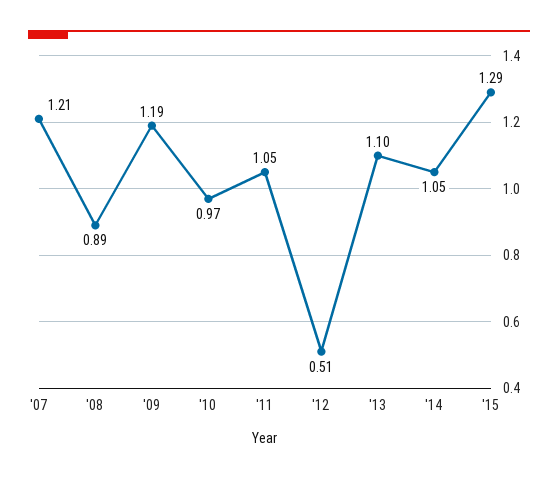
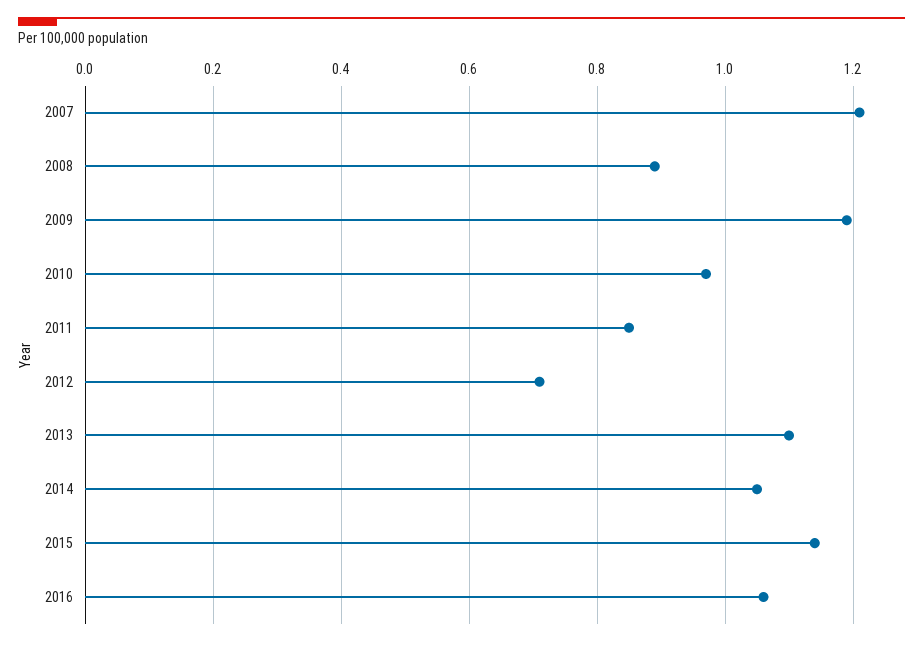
'11: 1.05 -> 0.85
'12: 0.51 -> 0.7
'15: 1.29 -> 1.15
2016: none -> 1.05

